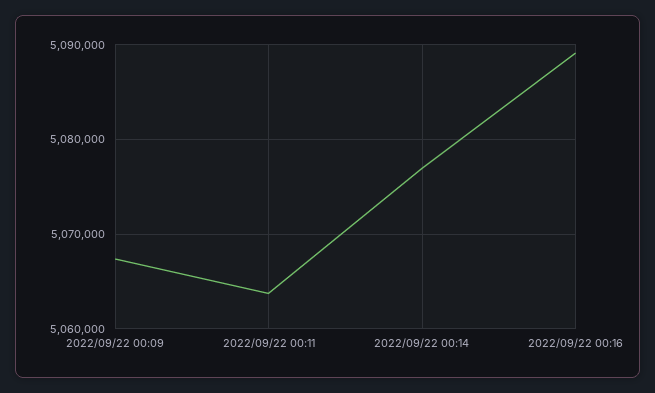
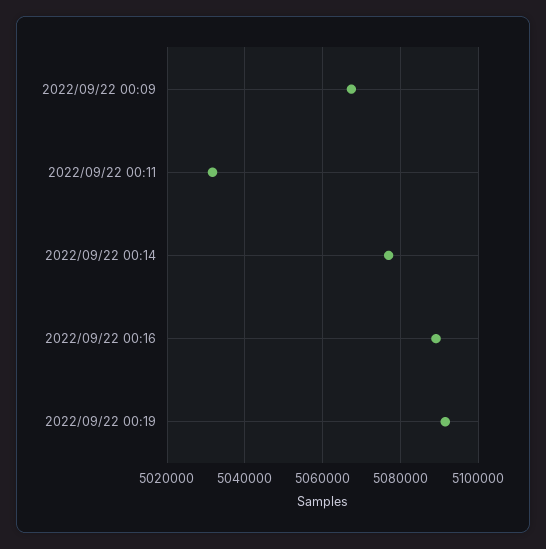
2022/09/22 00:11: 5064000 -> 5032000
2022/09/22 00:19: none -> 5092000

